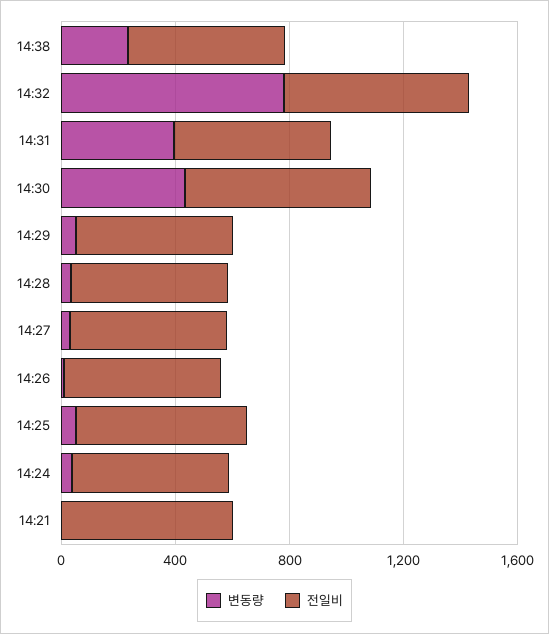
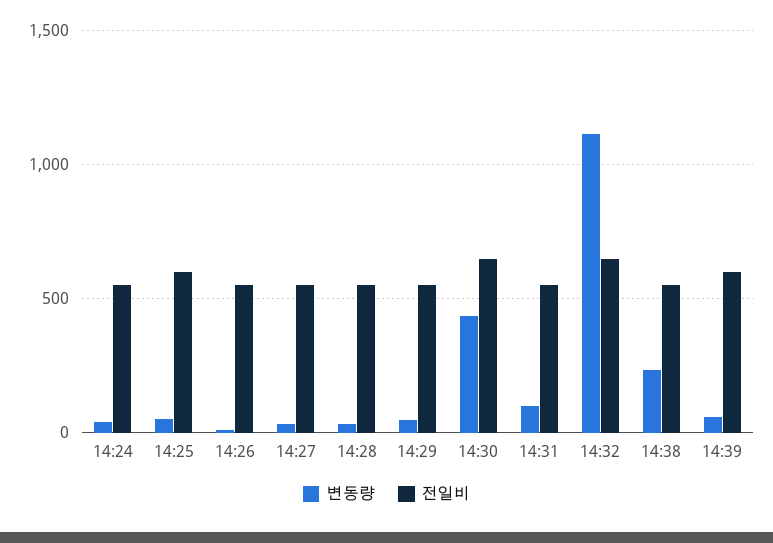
변동량, 14:32: 800 -> 1100
변동량, 14:31: 400 -> 100
변동량, 14:21: 0 -> none
전일비, 14:21: 600 -> none
변동량, 14:39: none -> 50
전일비, 14:39: none -> 600

